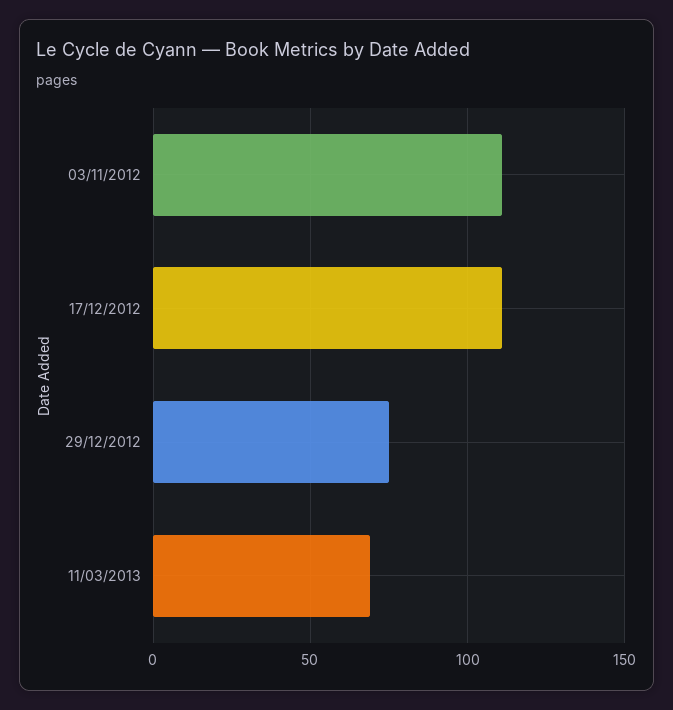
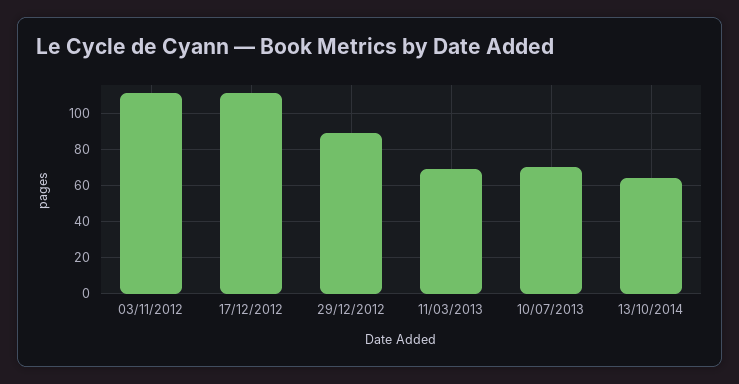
29/12/2012: 75 -> 90
10/07/2013: none -> 70
13/10/2014: none -> 65

